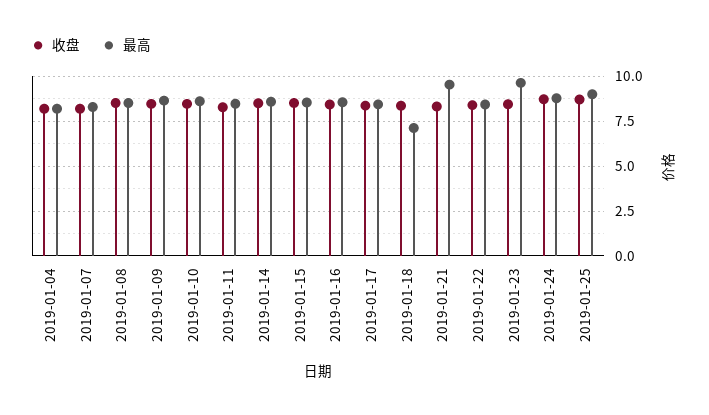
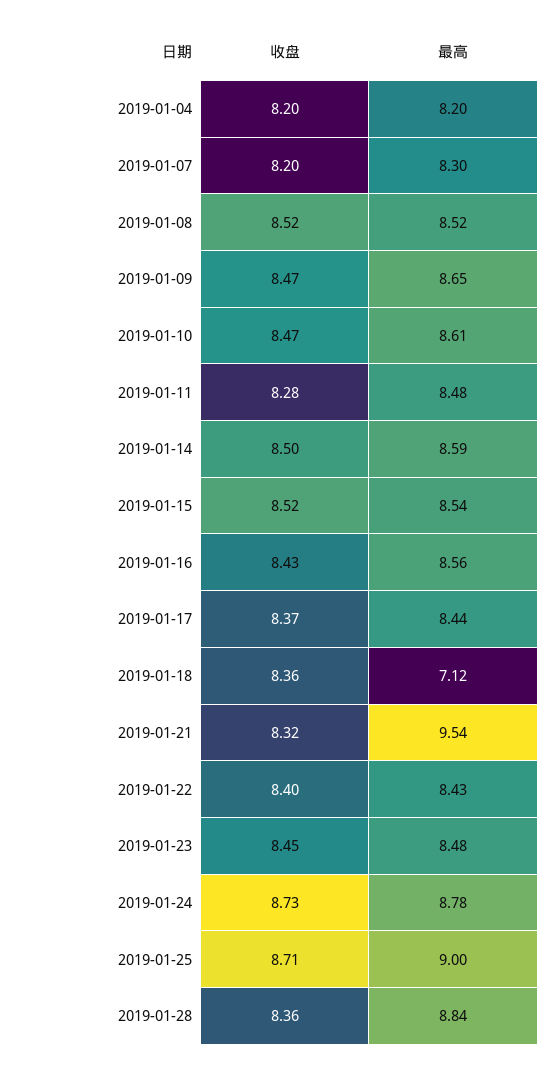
最高, 2019-01-23: 9.5 -> 8.48
收盘, 2019-01-28: none -> 8.36
最高, 2019-01-28: none -> 8.84

